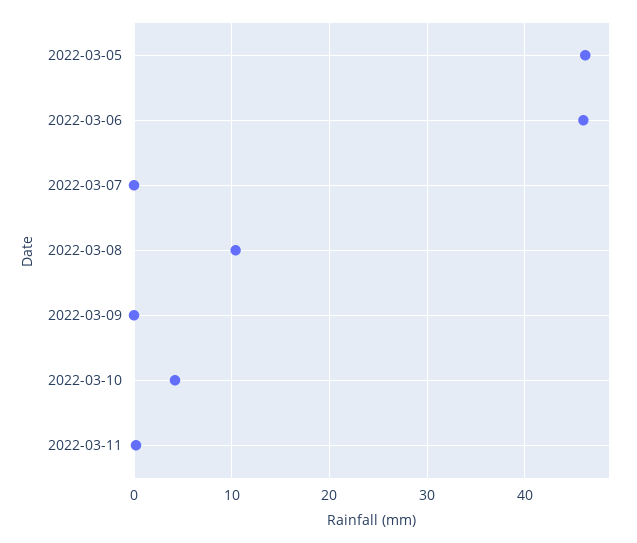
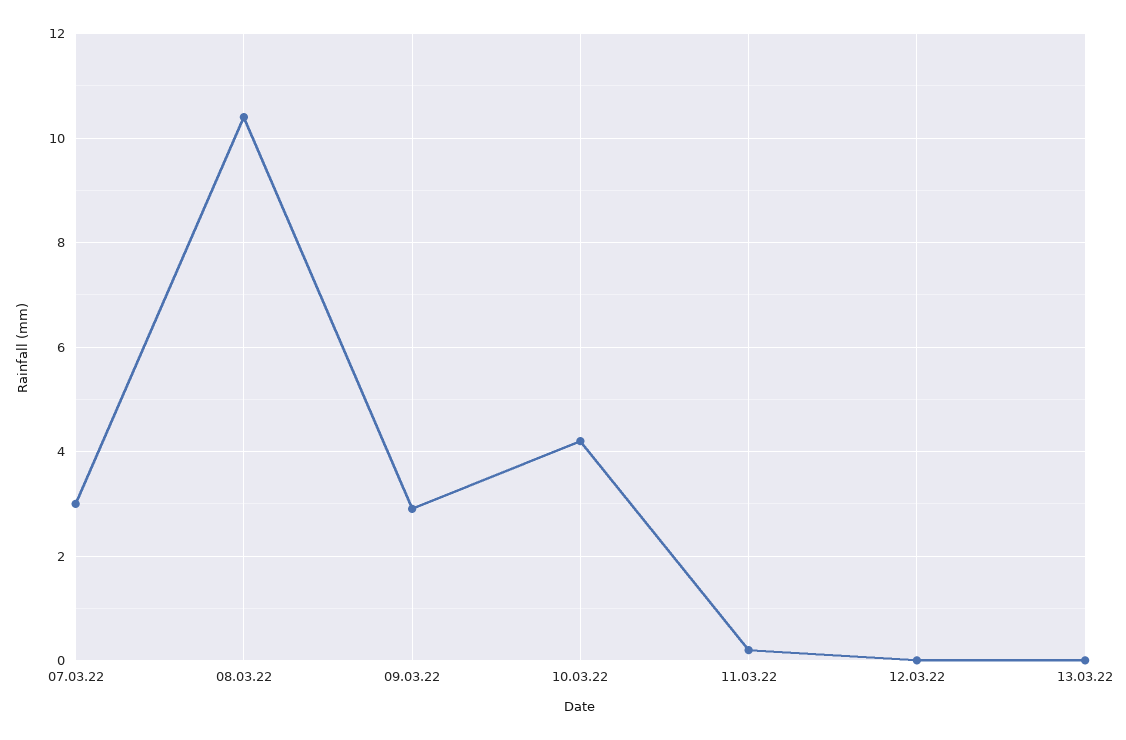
2022-03-05: 46 -> none
2022-03-06: 46 -> none
2022-03-07: 0 -> 3
2022-03-09: 0 -> 3
12.03.22: none -> 0
13.03.22: none -> 0

